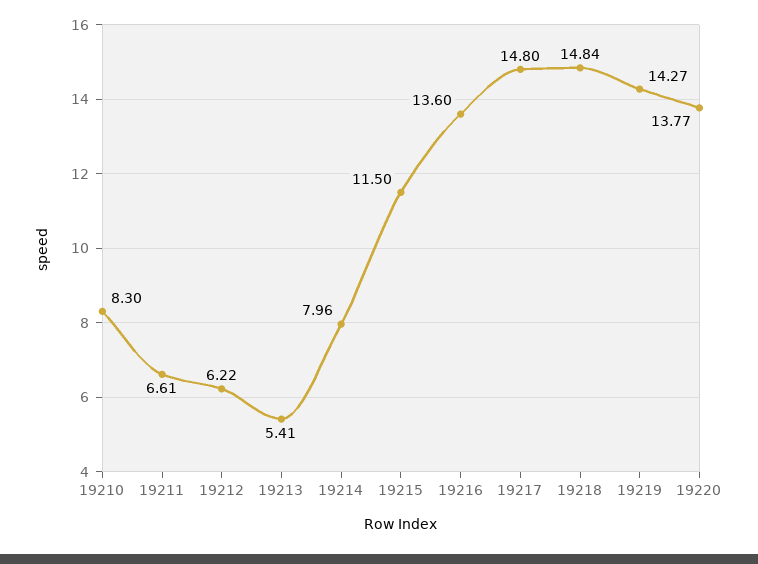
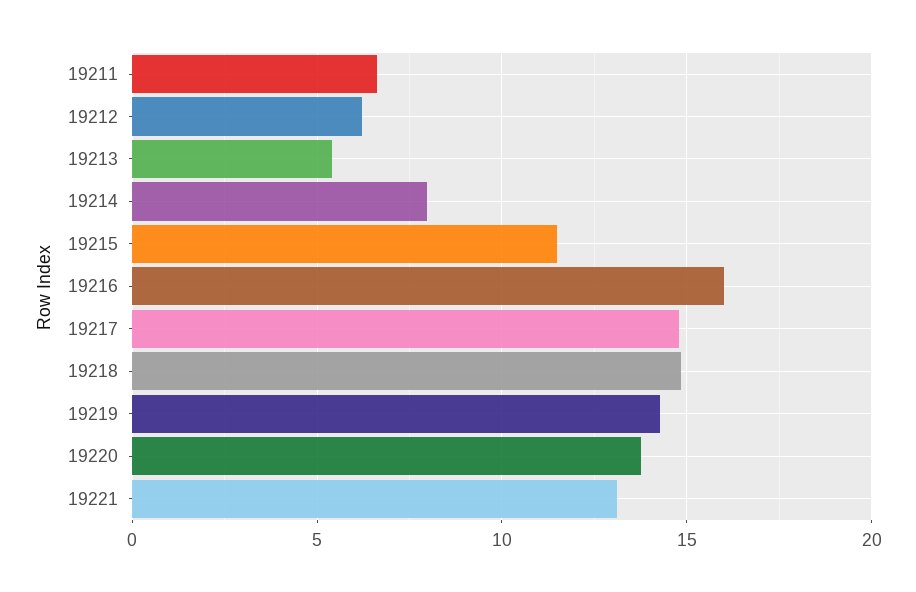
19210: 8.3 -> none
19216: 13.6 -> 16
19221: none -> 13

